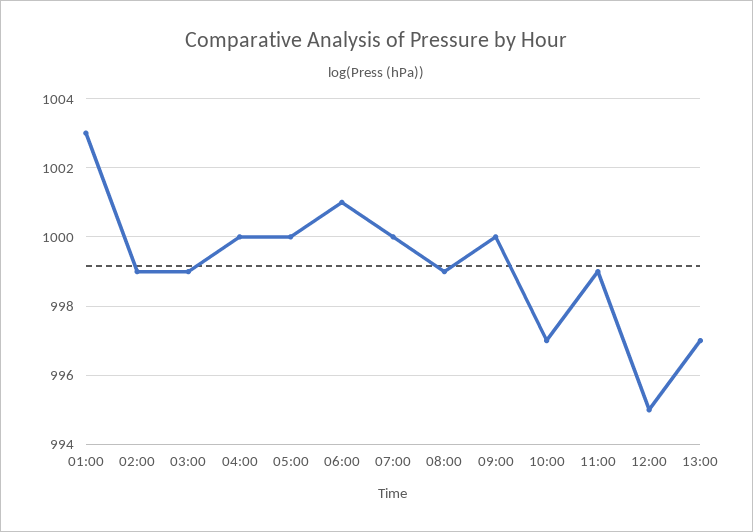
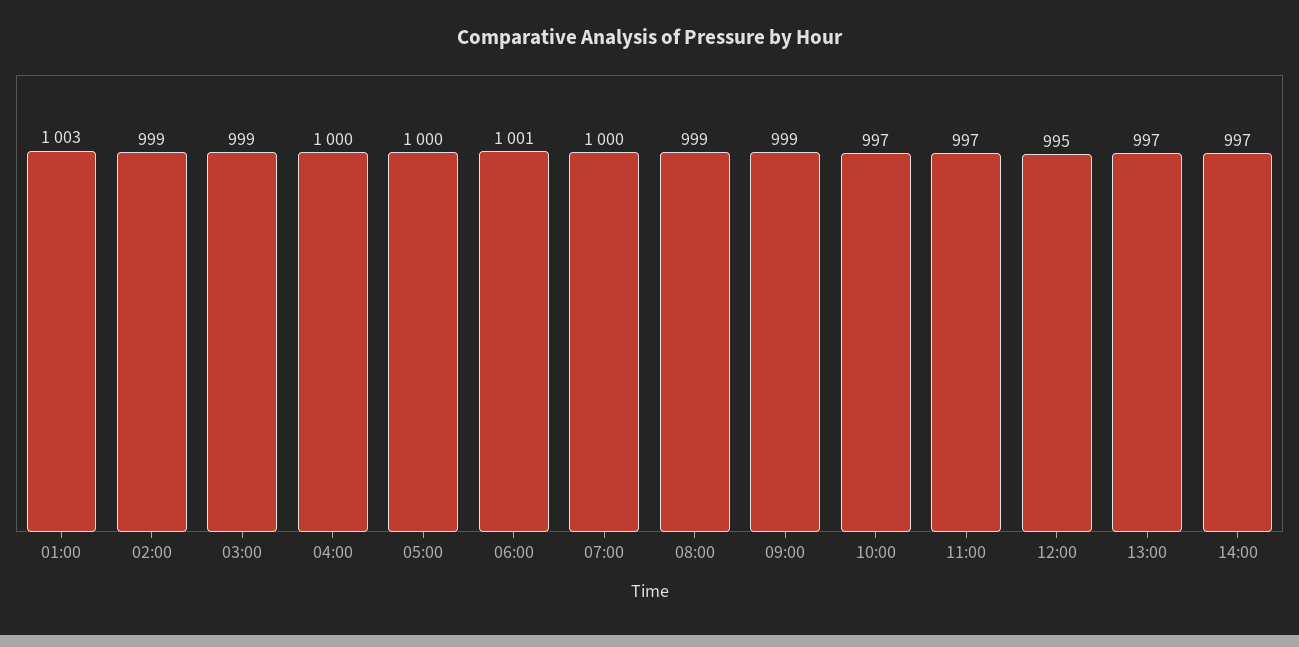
09:00: 1000 -> 999
11:00: 999 -> 997
14:00: none -> 997

